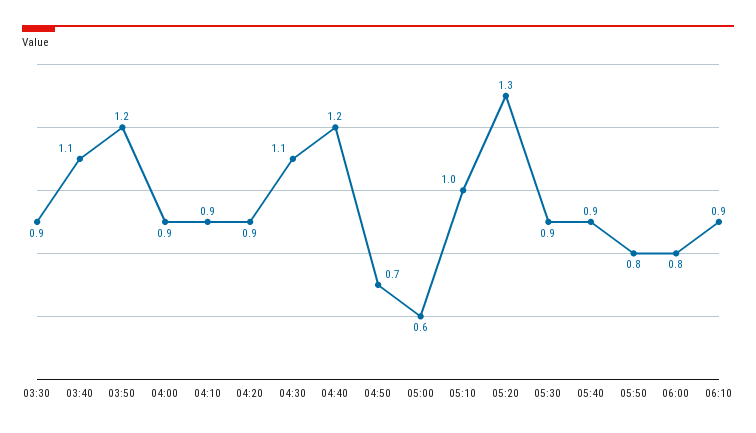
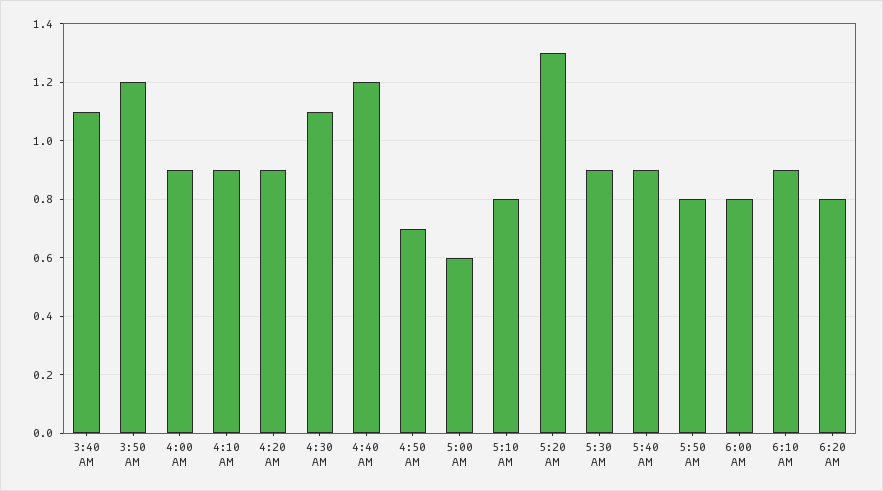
03:30: 0.9 -> none
05:10: 1 -> 0.8
6:20 AM: none -> 0.8

